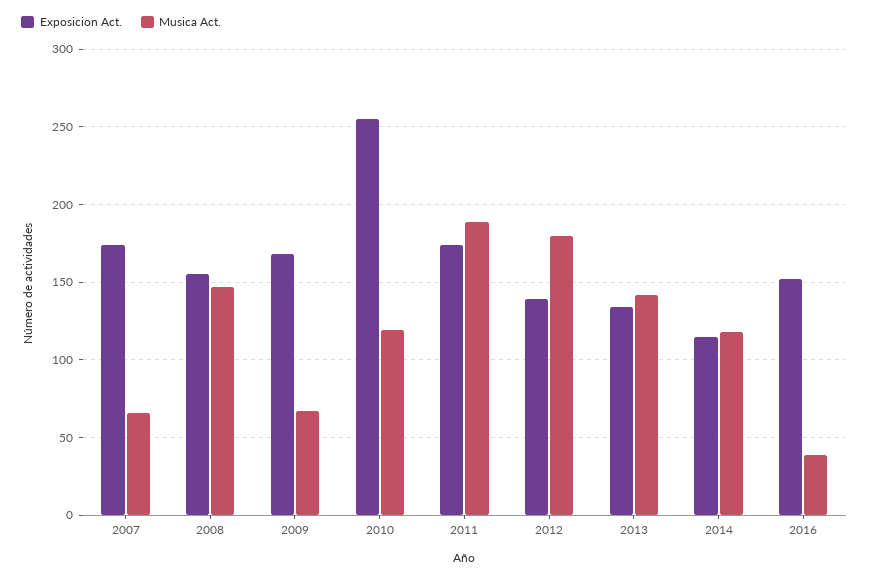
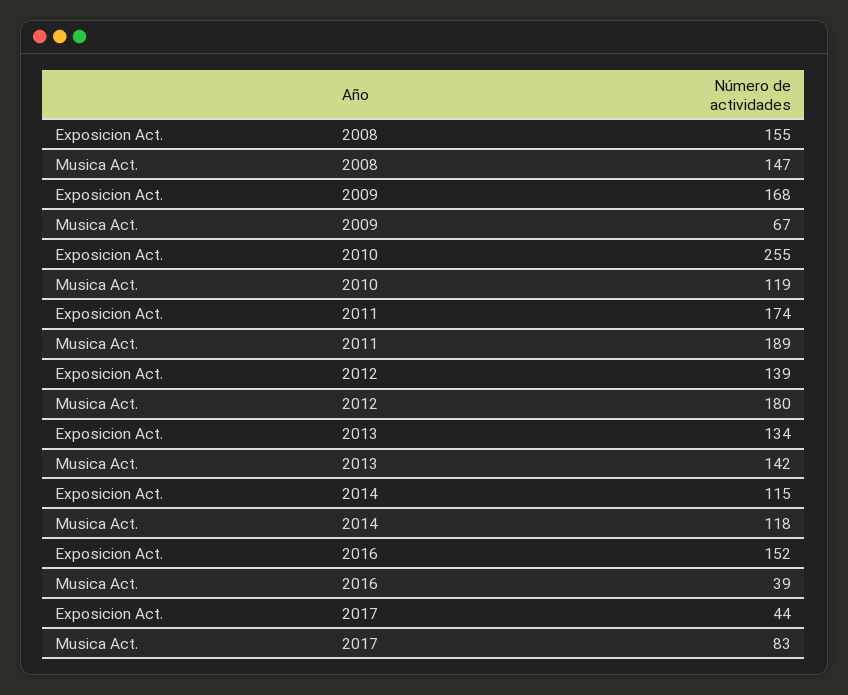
Exposicion Act., 2007: 175 -> none
Musica Act., 2007: 65 -> none
Exposicion Act., 2017: none -> 44
Musica Act., 2017: none -> 83

